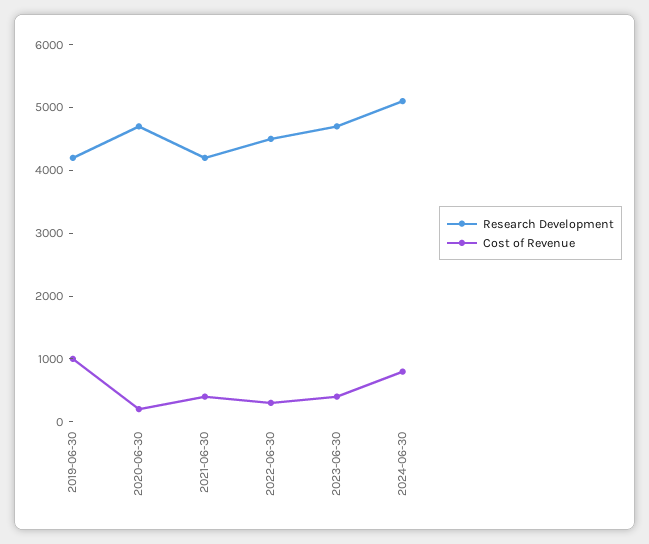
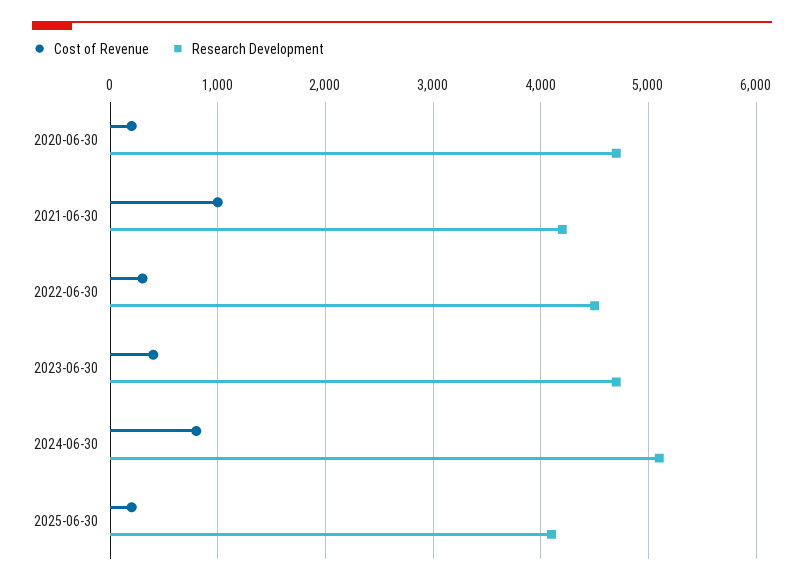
Research Development, 2019-06-30: 4200 -> none
Cost of Revenue, 2019-06-30: 1000 -> none
Cost of Revenue, 2021-06-30: 400 -> 1000
Cost of Revenue, 2025-06-30: none -> 200
Research Development, 2025-06-30: none -> 4100

